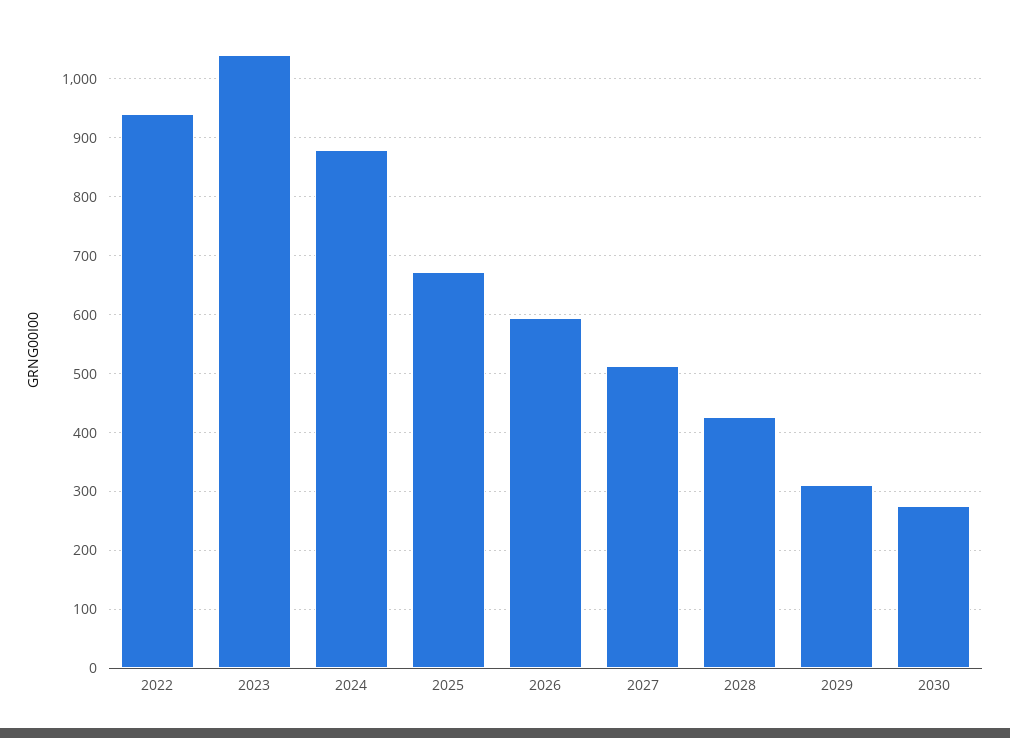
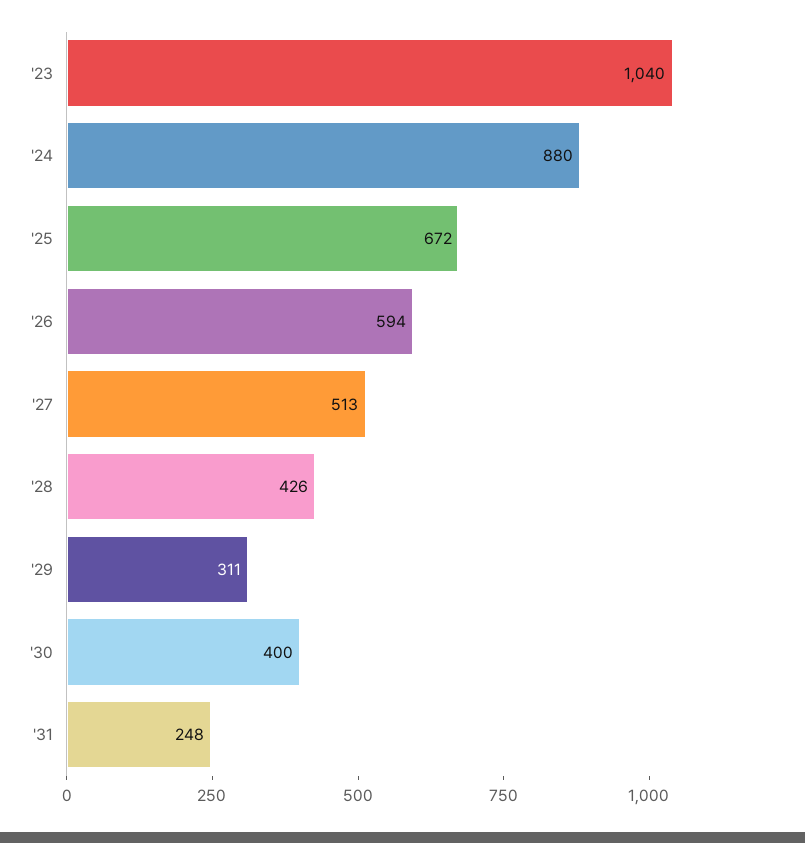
2022: 940 -> none
2030: 280 -> 400
'31: none -> 248

